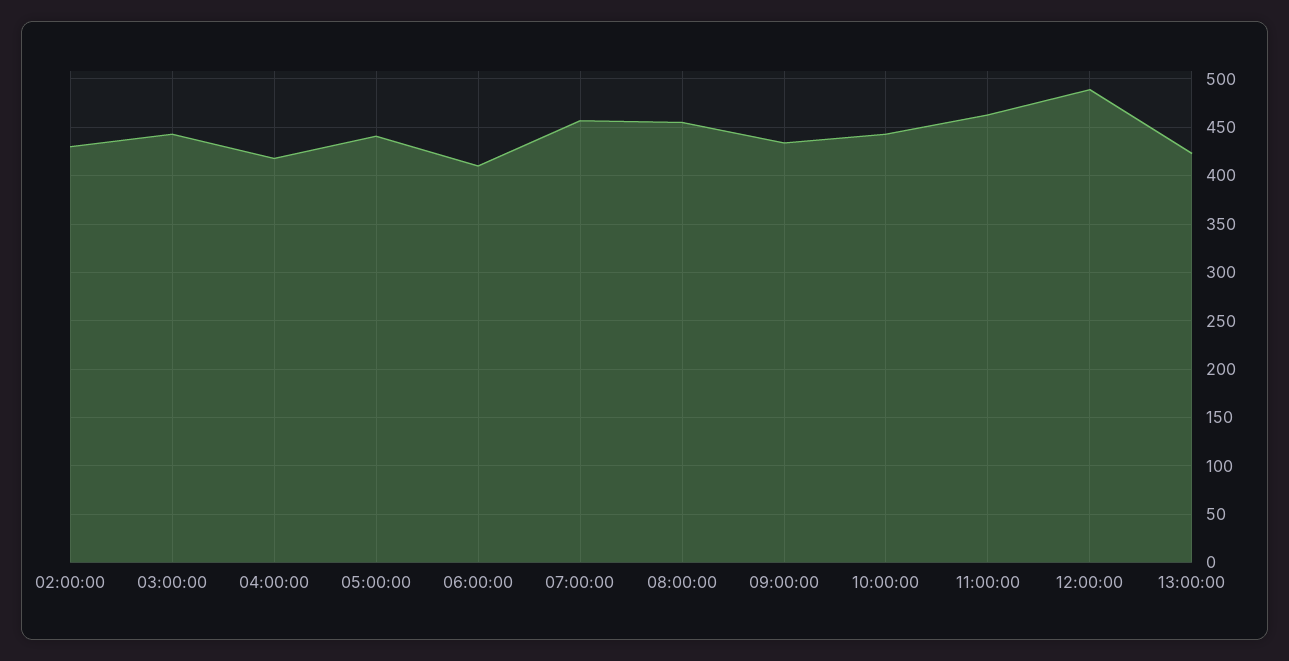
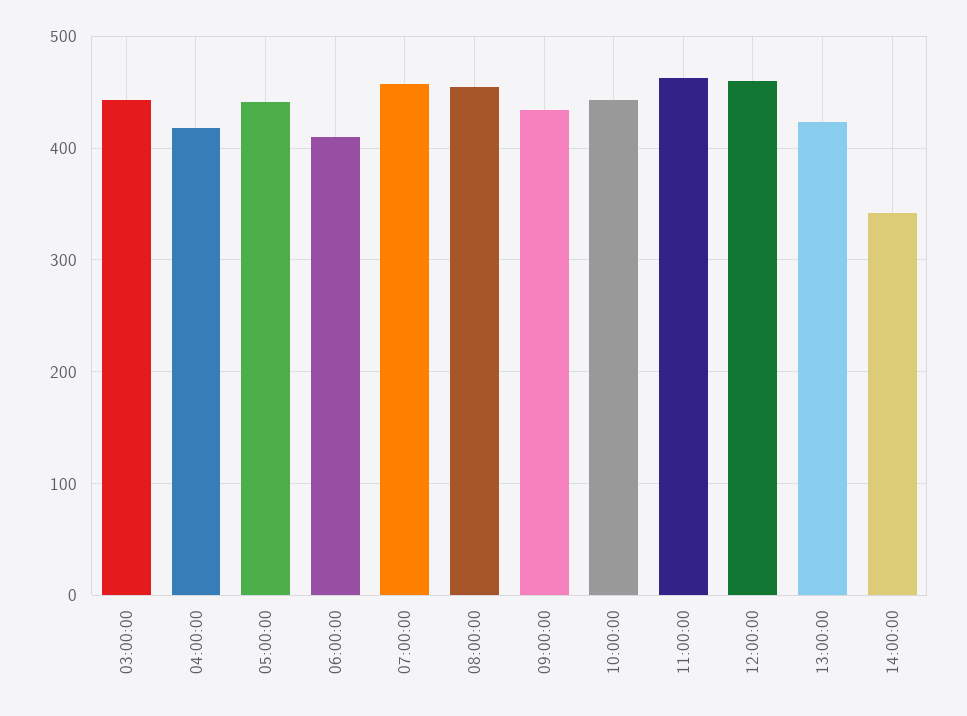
02:00:00: 430 -> none
12:00:00: 490 -> 460
14:00:00: none -> 340

